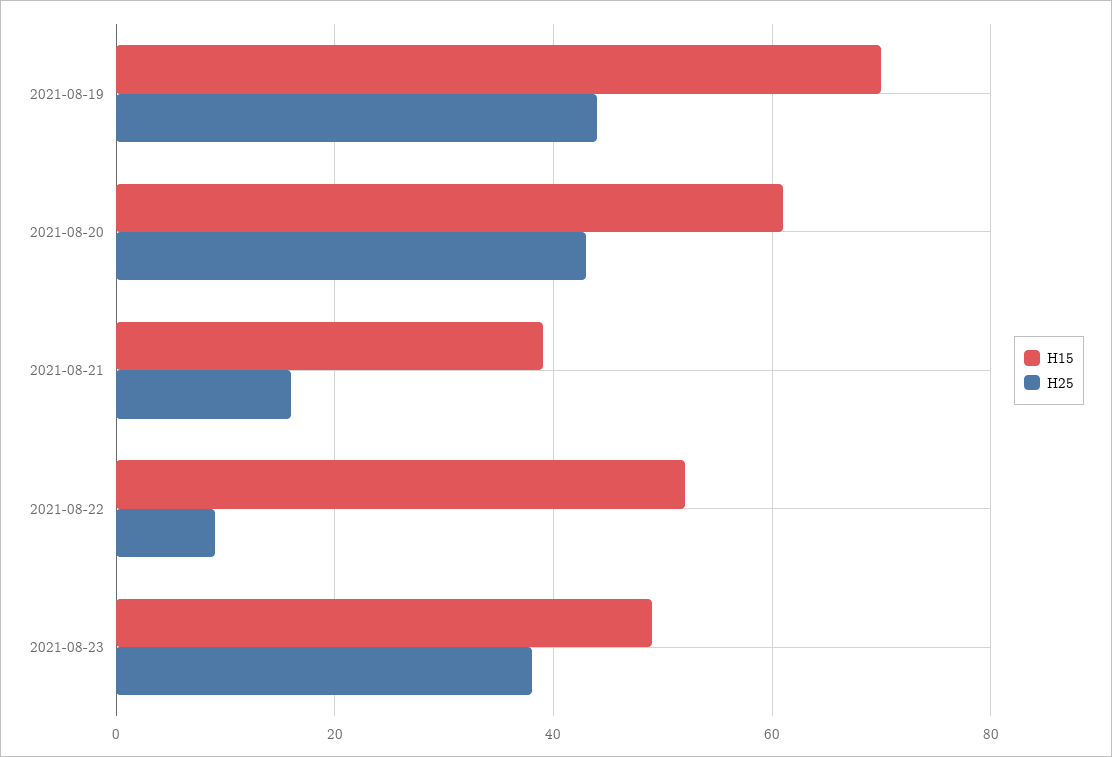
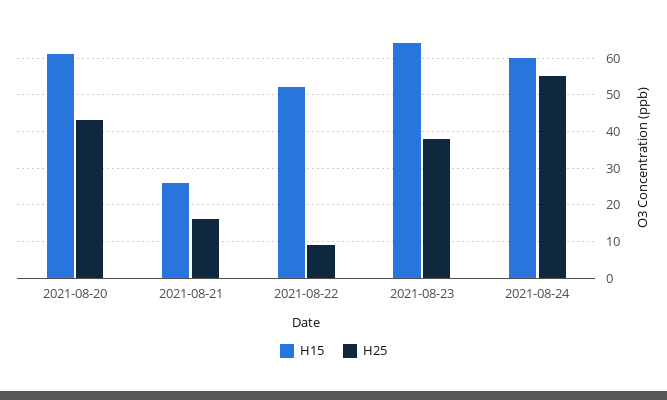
H15, 2021-08-19: 70 -> none
H25, 2021-08-19: 45 -> none
H15, 2021-08-21: 40 -> 25
H15, 2021-08-23: 50 -> 65
H15, 2021-08-24: none -> 60
H25, 2021-08-24: none -> 55

